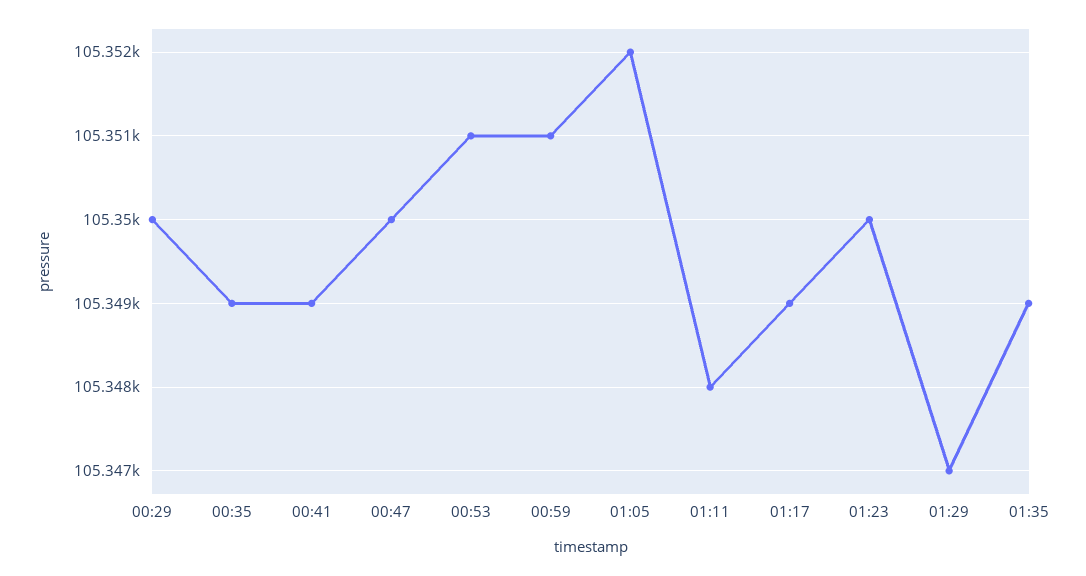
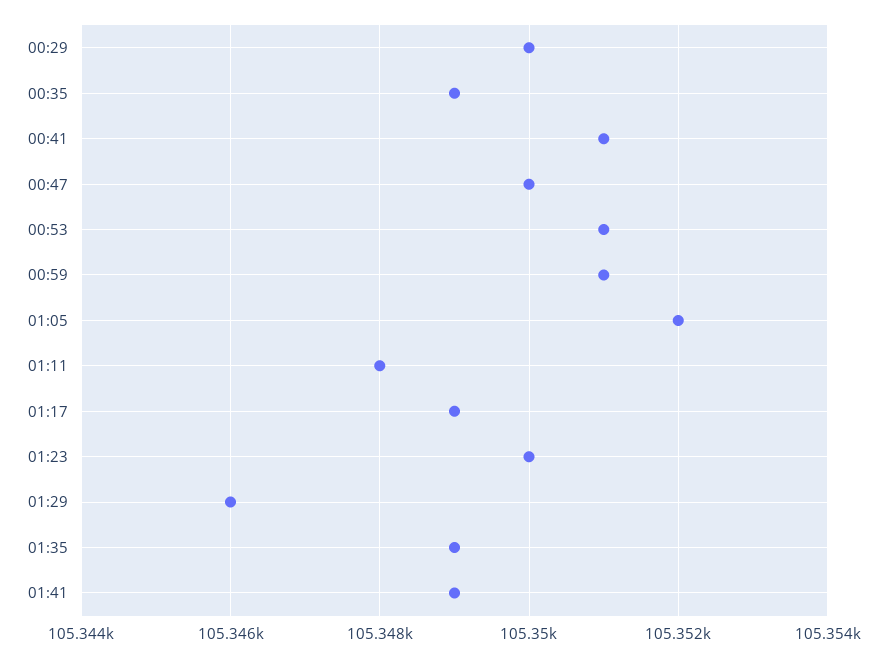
00:41: 105349 -> 105351
01:29: 105347 -> 105346
01:41: none -> 105349

